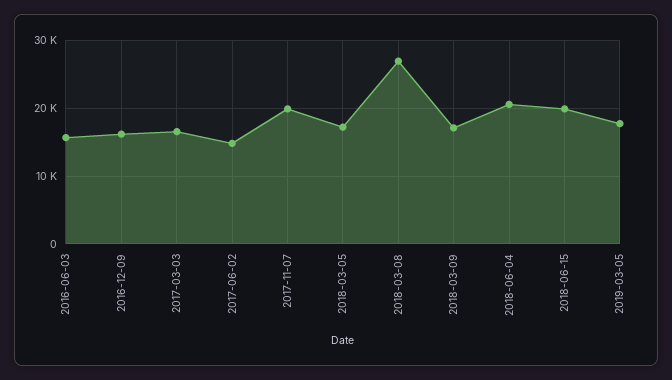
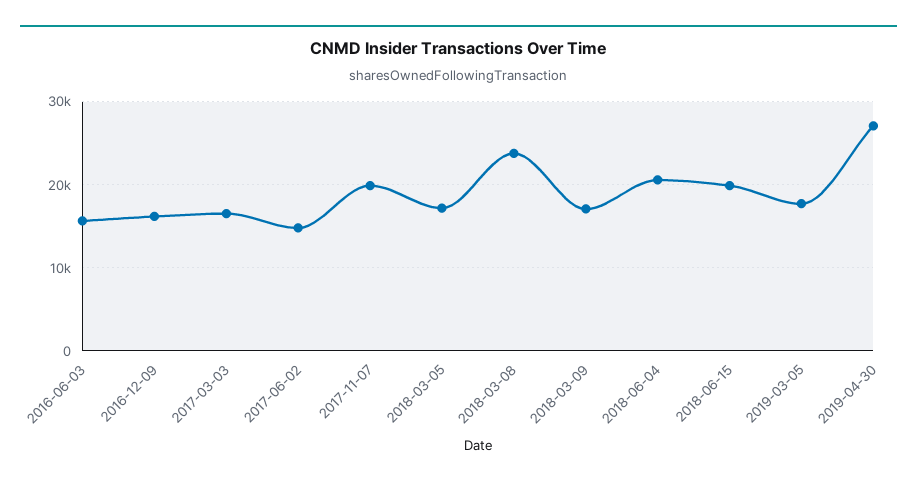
2018-03-08: 27000 -> 24000
2019-04-30: none -> 27000

